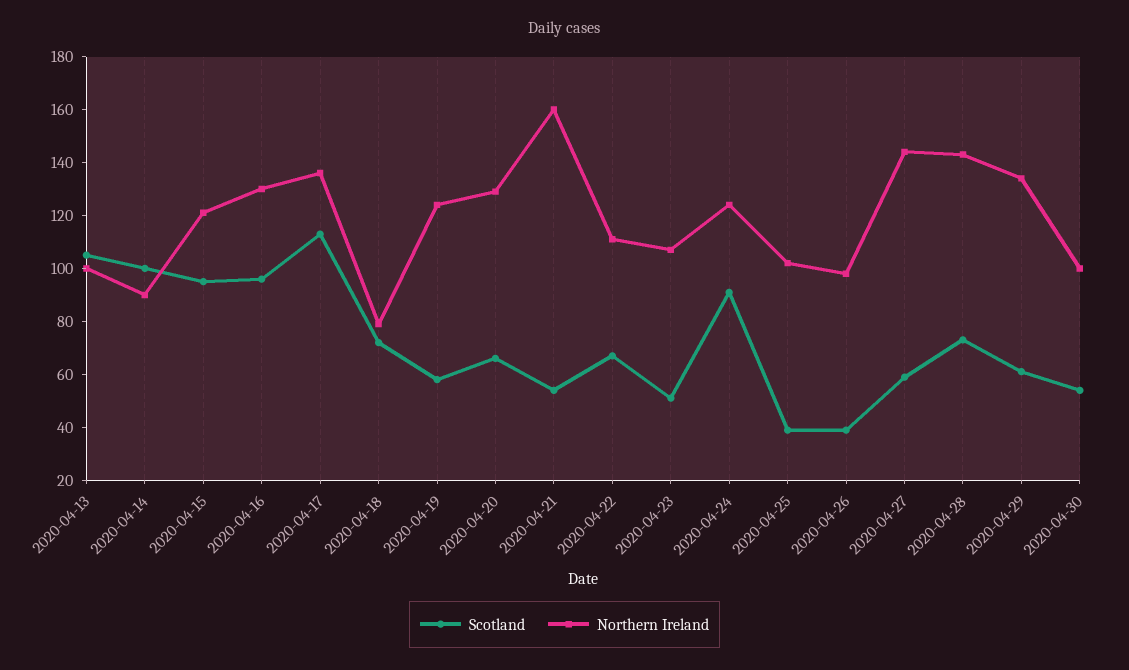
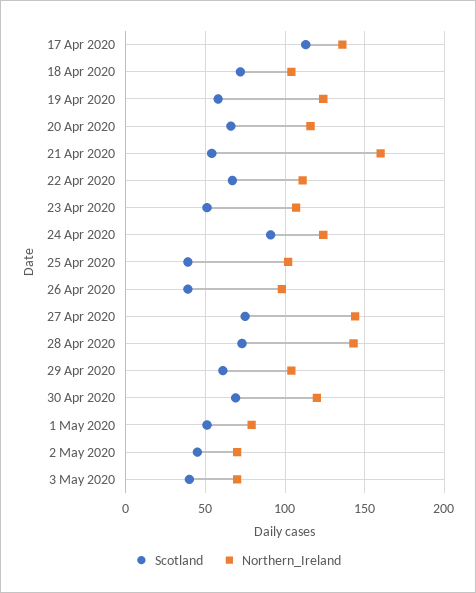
Scotland, 2020-04-13: 105 -> none
Northern Ireland, 2020-04-13: 100 -> none
Scotland, 2020-04-14: 100 -> none
Northern Ireland, 2020-04-14: 90 -> none
Scotland, 2020-04-15: 95 -> none
Northern Ireland, 2020-04-15: 120 -> none
Scotland, 2020-04-16: 95 -> none
Northern Ireland, 2020-04-16: 130 -> none
Northern Ireland, 2020-04-18: 80 -> 105
Northern Ireland, 2020-04-20: 130 -> 115
Scotland, 2020-04-27: 60 -> 75
Northern Ireland, 2020-04-29: 135 -> 105
Scotland, 2020-04-30: 55 -> 70
Northern Ireland, 2020-04-30: 100 -> 120
Scotland, 1 May 2020: none -> 50
Northern Ireland, 1 May 2020: none -> 80
Scotland, 2 May 2020: none -> 45
Northern Ireland, 2 May 2020: none -> 70
Scotland, 3 May 2020: none -> 40
Northern Ireland, 3 May 2020: none -> 70

